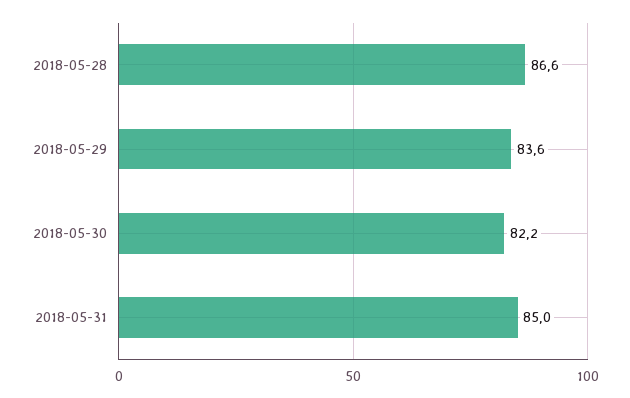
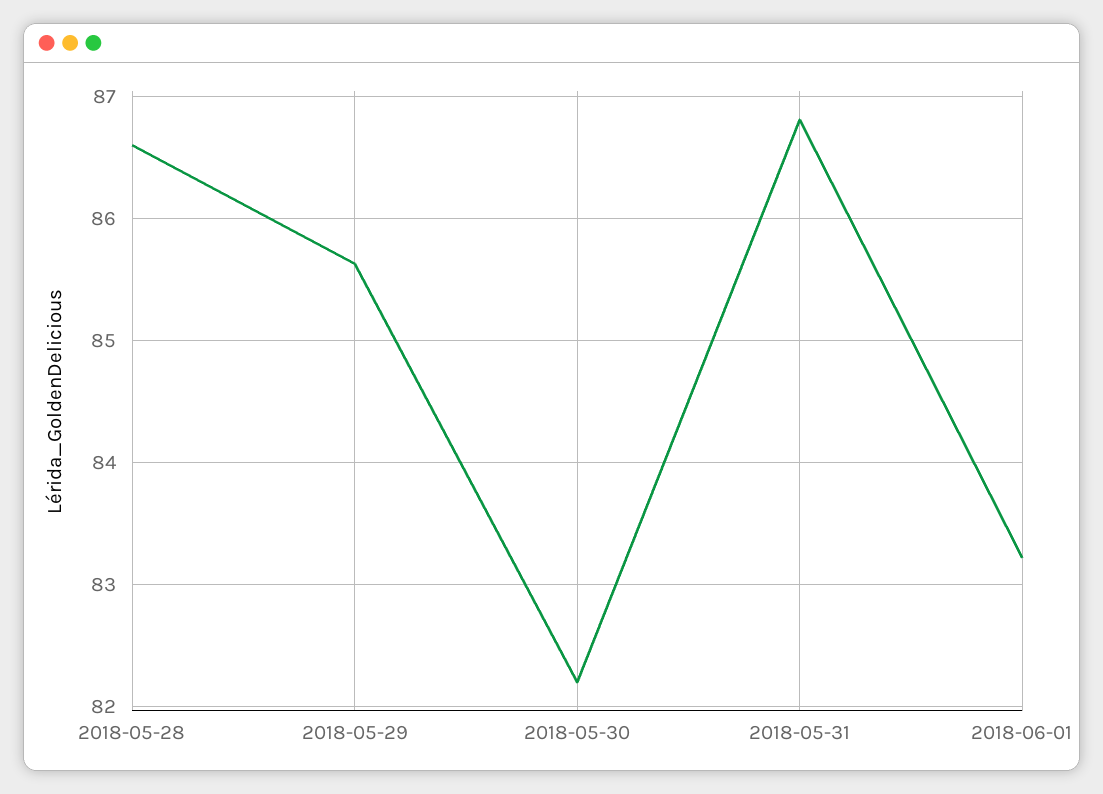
2018-05-29: 83.6 -> 85.6
2018-05-31: 85 -> 86.8
2018-06-01: none -> 83.2

